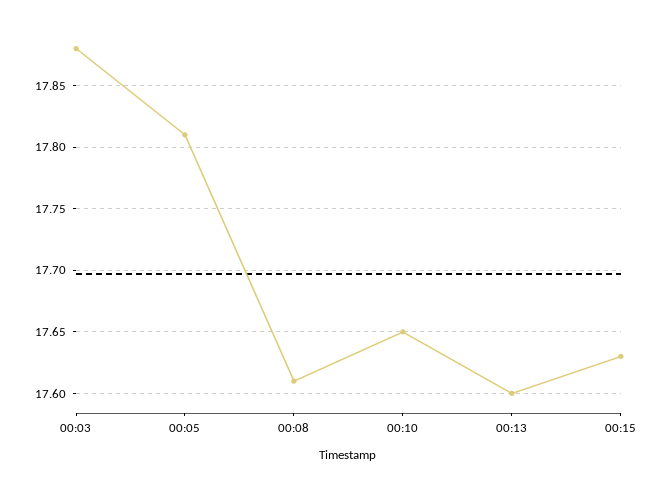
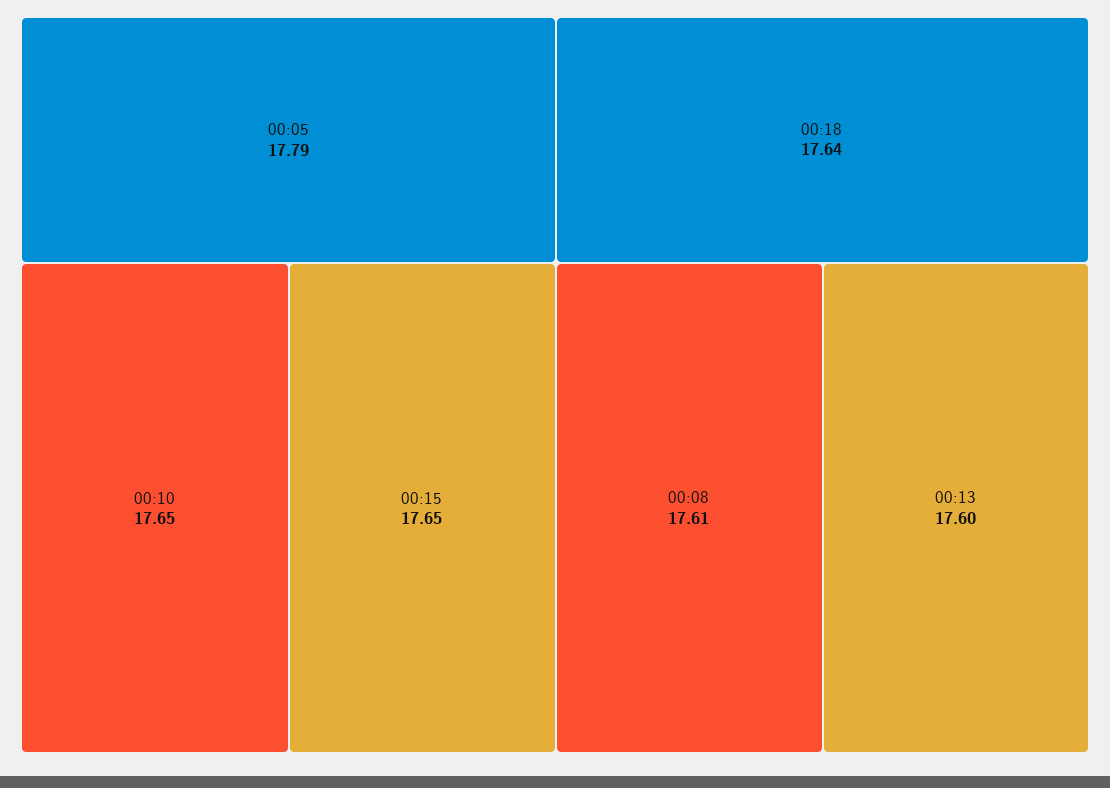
00:03: 17.88 -> none
00:05: 17.81 -> 17.79
00:15: 17.63 -> 17.65
00:18: none -> 17.64

